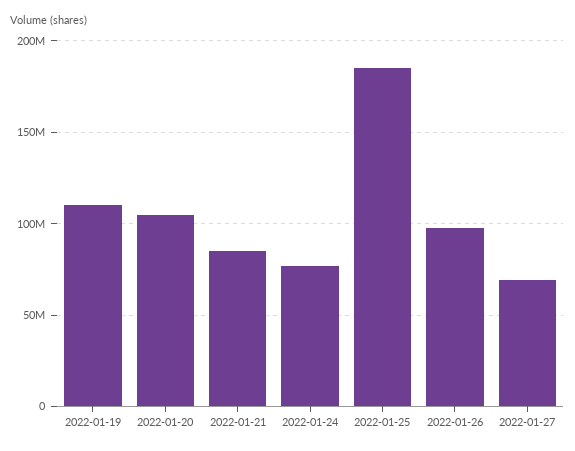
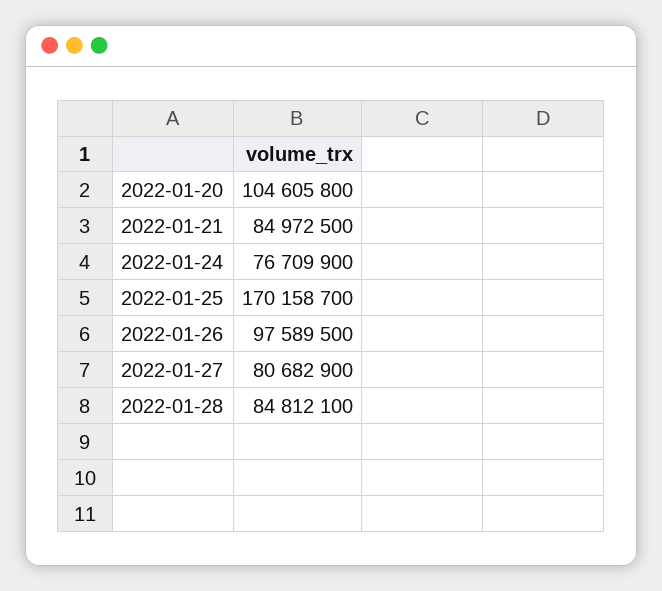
2022-01-19: 110000000 -> none
2022-01-25: 185000000 -> 170158700
2022-01-27: 70000000 -> 80682900
2022-01-28: none -> 84812100

